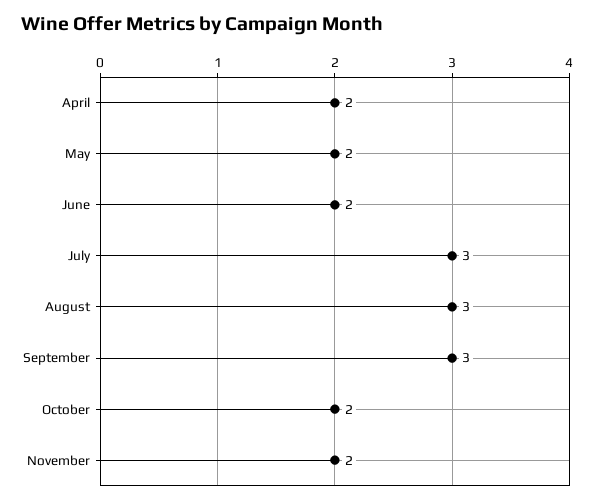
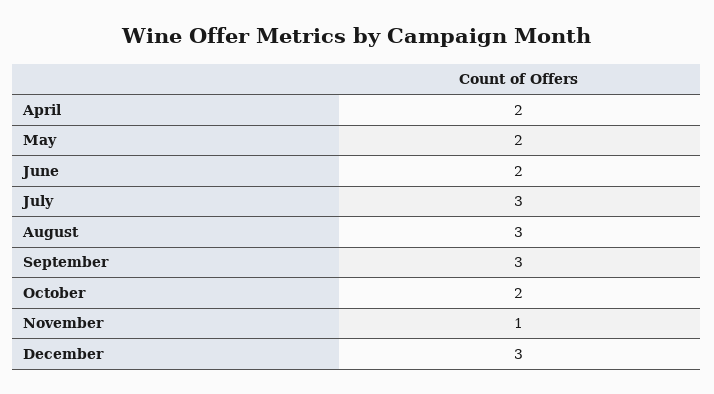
November: 2 -> 1
December: none -> 3

